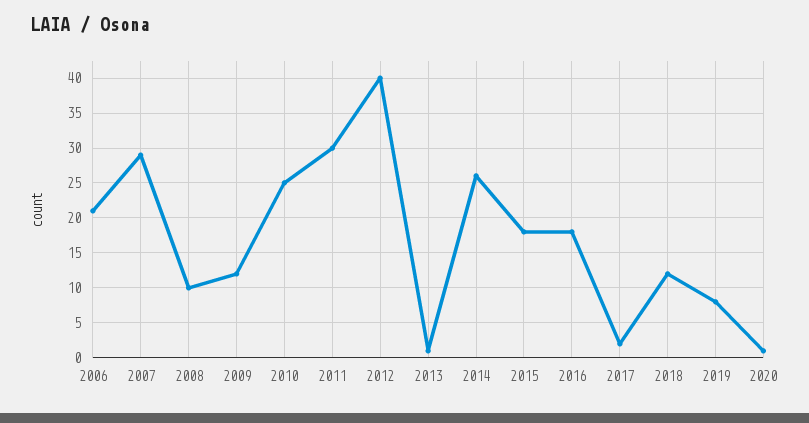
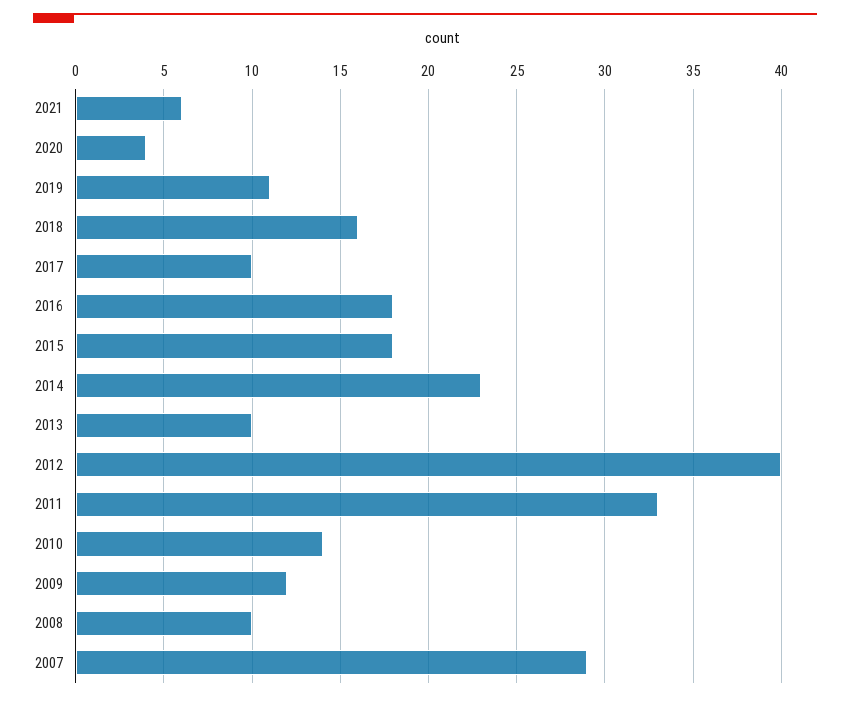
2006: 21 -> none
2010: 25 -> 14
2011: 30 -> 33
2013: 1 -> 10
2014: 26 -> 23
2017: 2 -> 10
2018: 12 -> 16
2019: 8 -> 11
2020: 1 -> 4
2021: none -> 6

